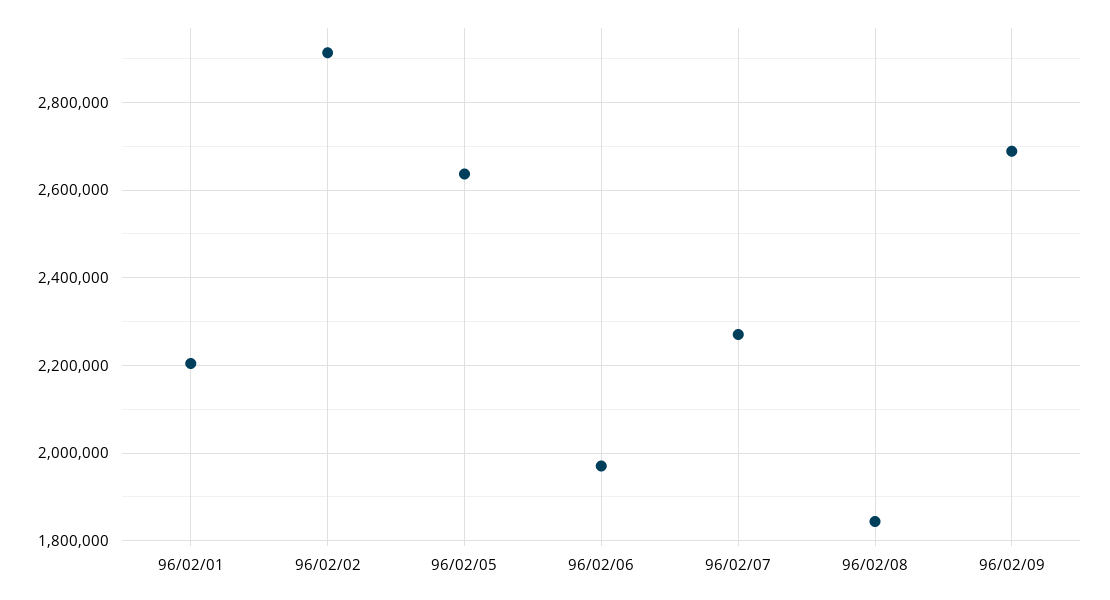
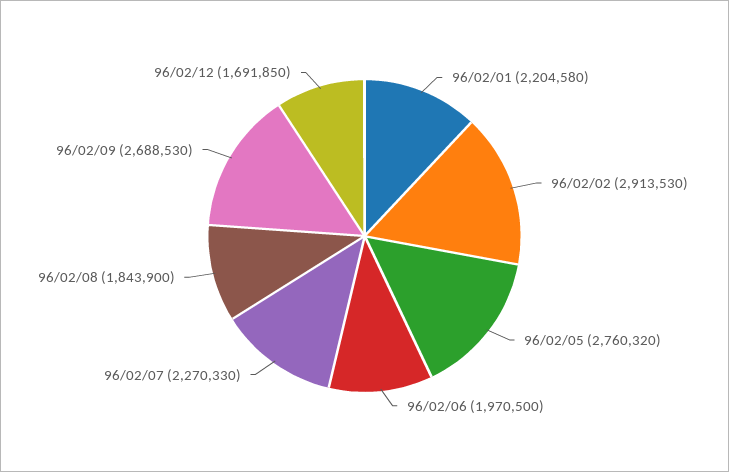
96/02/05: 2640000 -> 2760320
96/02/12: none -> 1691850

